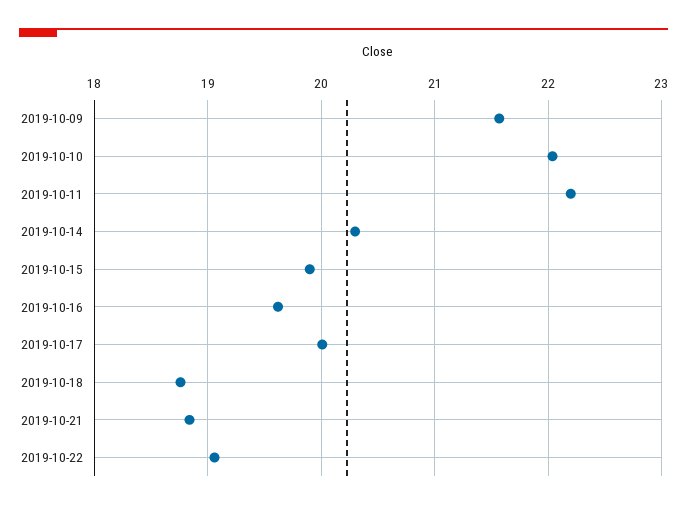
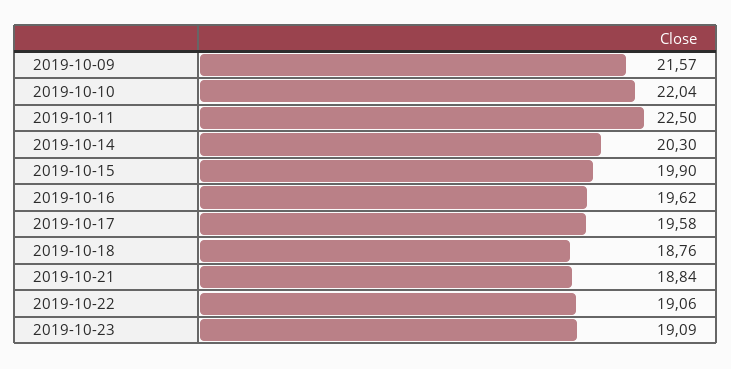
2019-10-11: 22.2 -> 22.5
2019-10-17: 20 -> 19.58
2019-10-23: none -> 19.09

